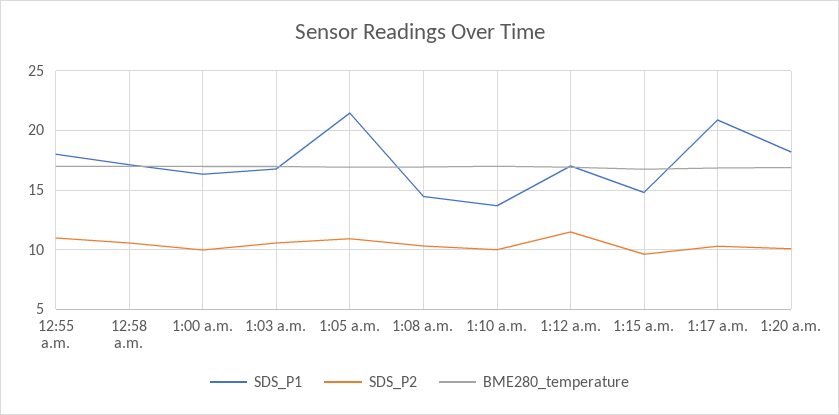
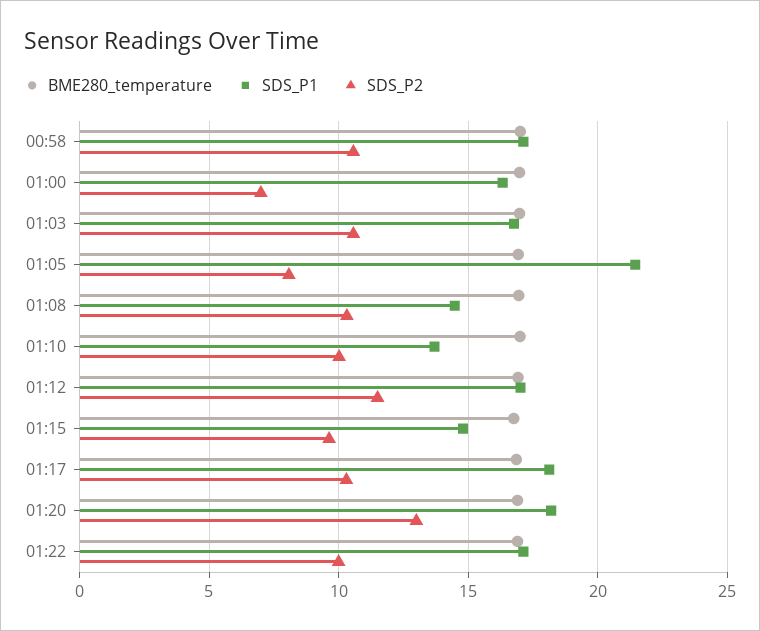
SDS_P1, 12:55 a.m.: 18 -> none
SDS_P2, 12:55 a.m.: 11 -> none
BME280_temperature, 12:55 a.m.: 17 -> none
SDS_P2, 1:00 a.m.: 10 -> 7
SDS_P2, 1:05 a.m.: 11 -> 8
SDS_P1, 1:17 a.m.: 21 -> 18
SDS_P2, 1:20 a.m.: 10 -> 13
BME280_temperature, 01:22: none -> 17
SDS_P1, 01:22: none -> 17
SDS_P2, 01:22: none -> 10

